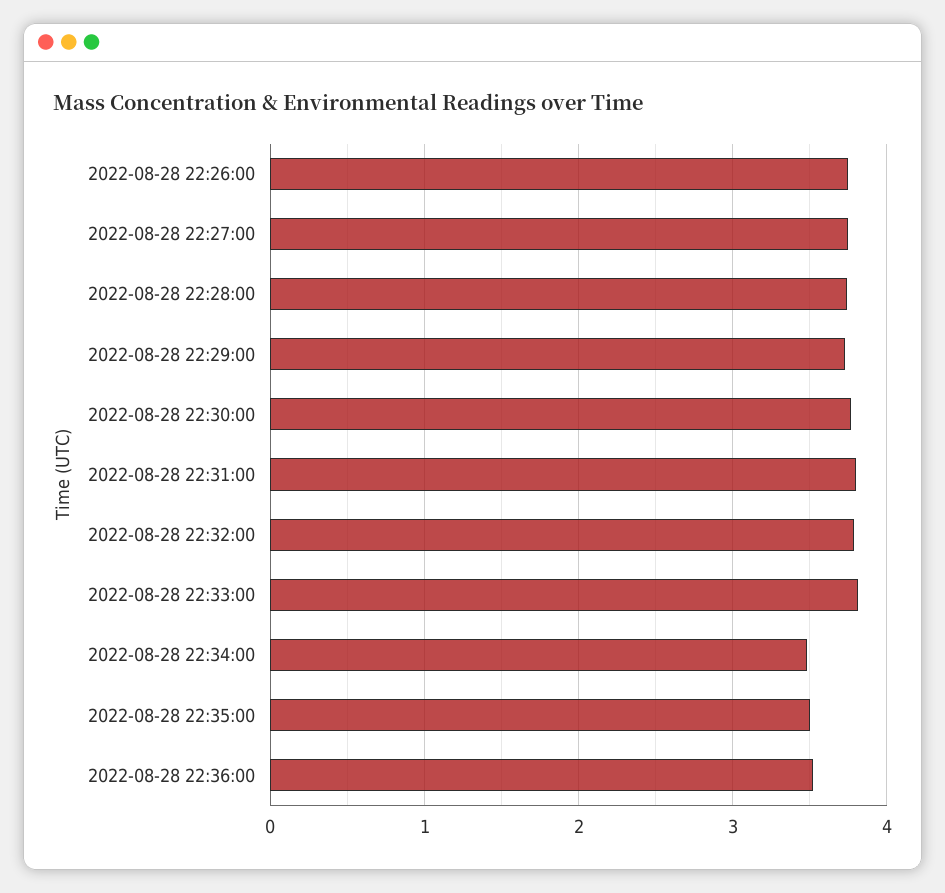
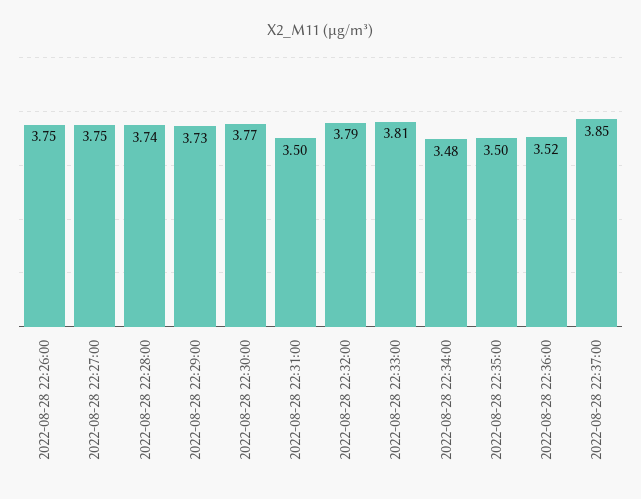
2022-08-28 22:31:00: 3.8 -> 3.5
2022-08-28 22:37:00: none -> 3.85

